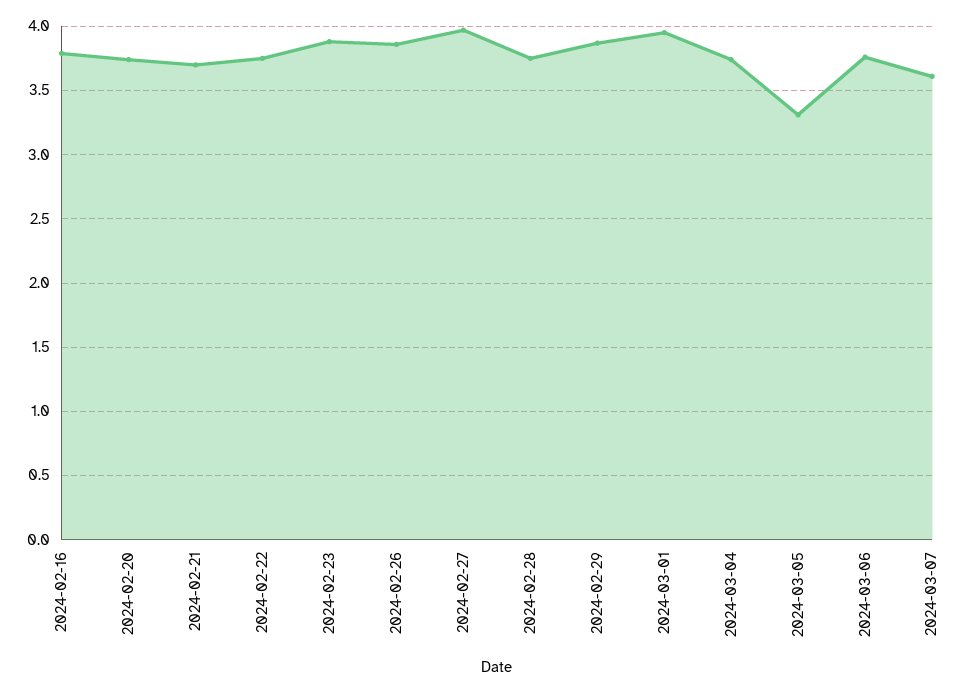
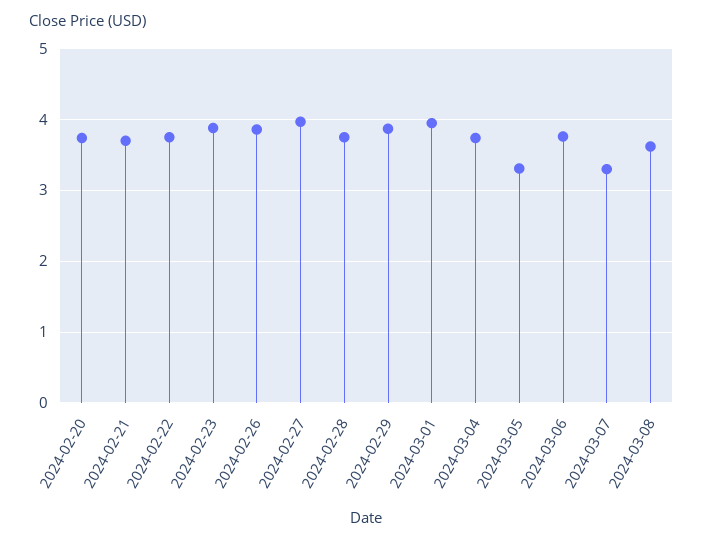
2024-02-16: 3.8 -> none
2024-03-07: 3.6 -> 3.3
2024-03-08: none -> 3.6

